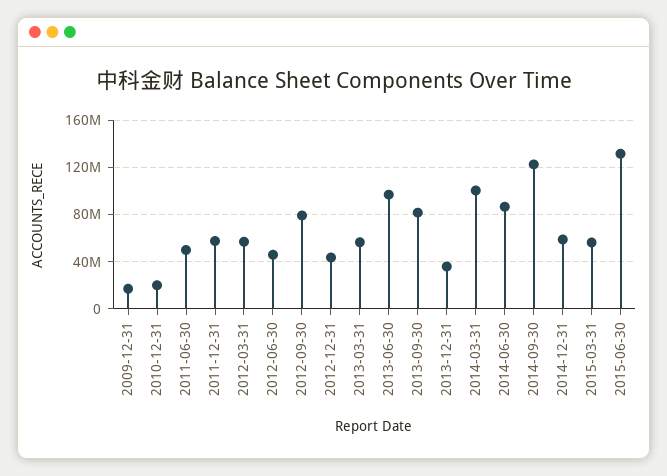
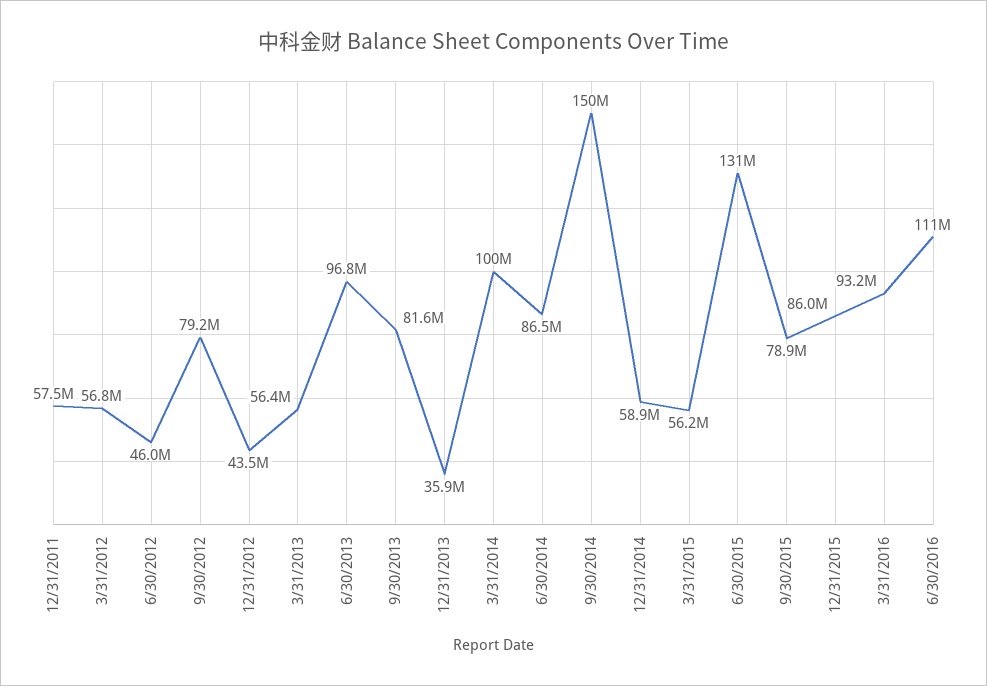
2009-12-31: 20000000 -> none
2010-12-31: 20000000 -> none
2011-06-30: 50000000 -> none
2014-09-30: 120000000 -> 150000000
9/30/2015: none -> 78900000
12/31/2015: none -> 86000000
3/31/2016: none -> 93200000
6/30/2016: none -> 111000000

